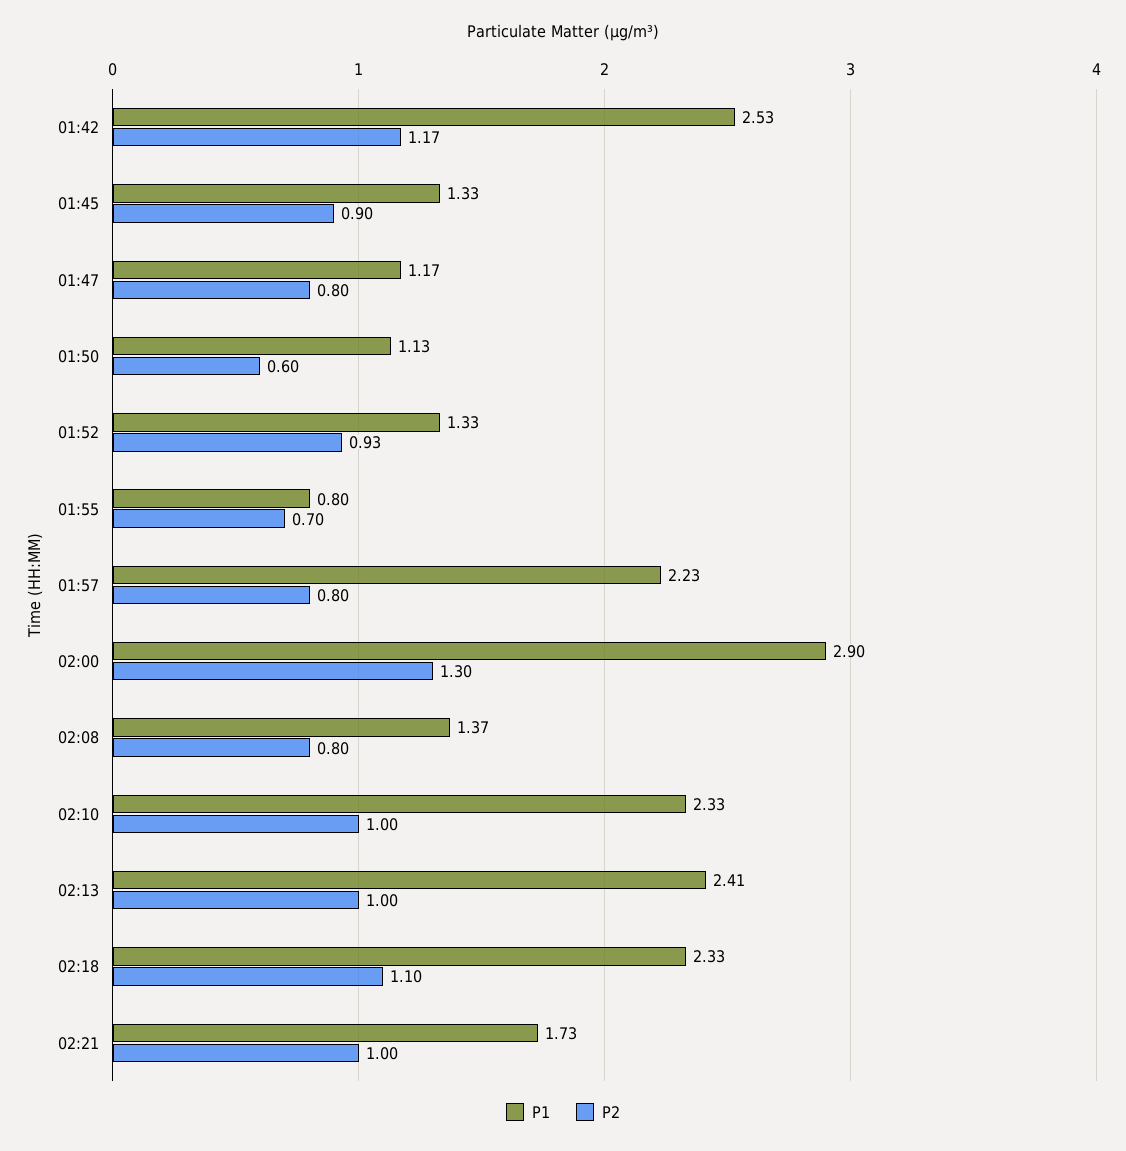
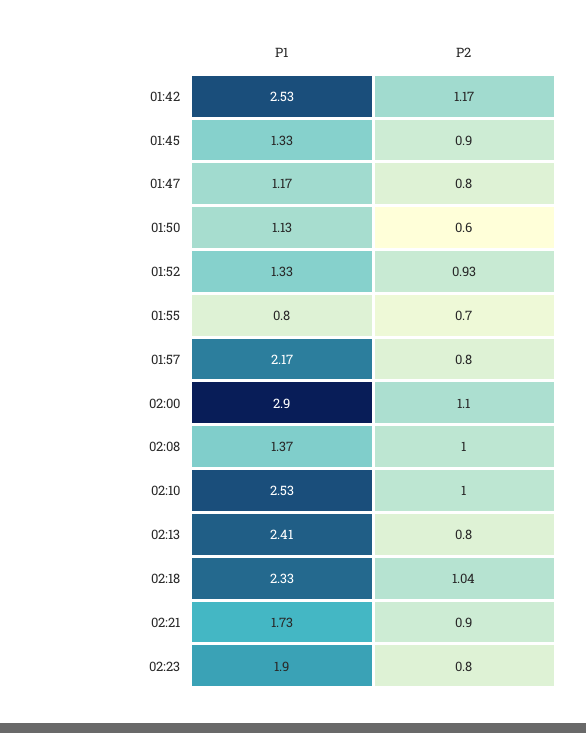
P1, 01:57: 2.23 -> 2.17
P2, 02:00: 1.3 -> 1.1
P2, 02:08: 0.8 -> 1
P1, 02:10: 2.33 -> 2.53
P2, 02:13: 1 -> 0.8
P2, 02:18: 1.1 -> 1.04
P2, 02:21: 1 -> 0.9
P1, 02:23: none -> 1.9
P2, 02:23: none -> 0.8

